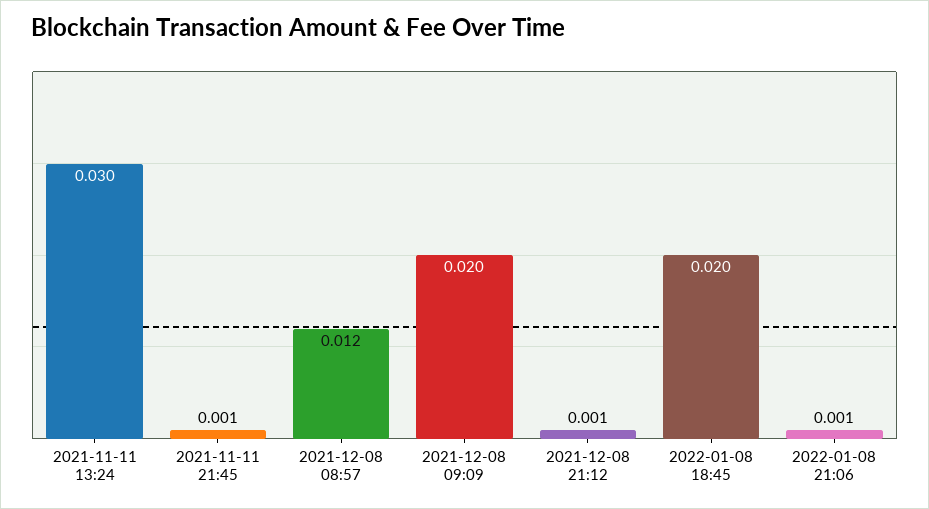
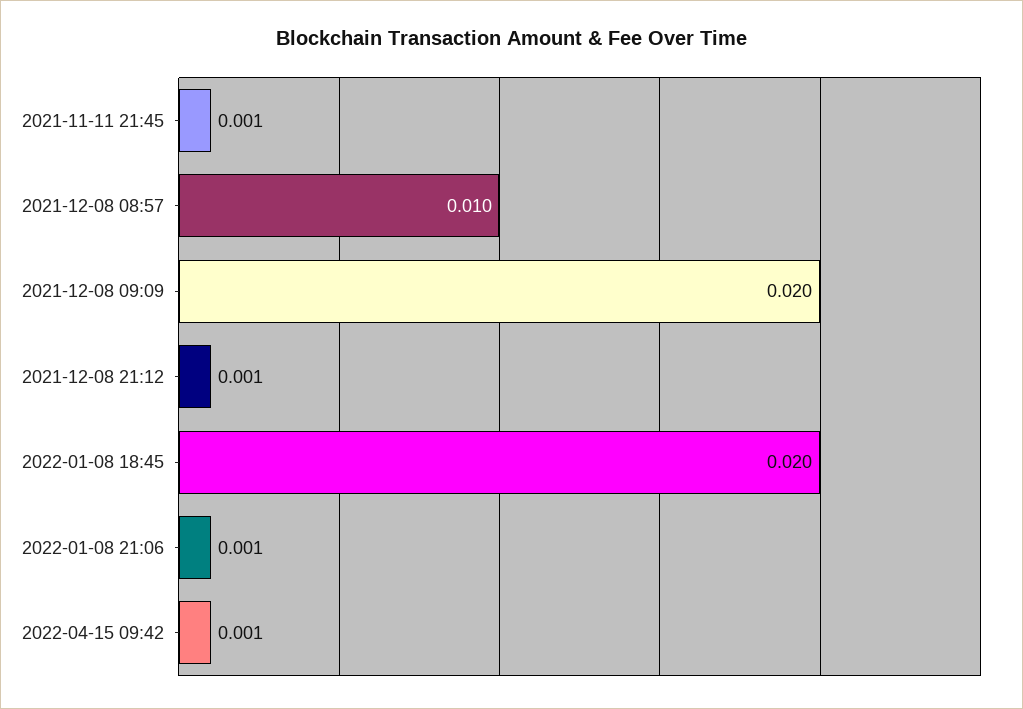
2021-11-11 13:24: 0.03 -> none
2021-12-08 08:57: 0.012 -> 0.01
2022-04-15 09:42: none -> 0.001

